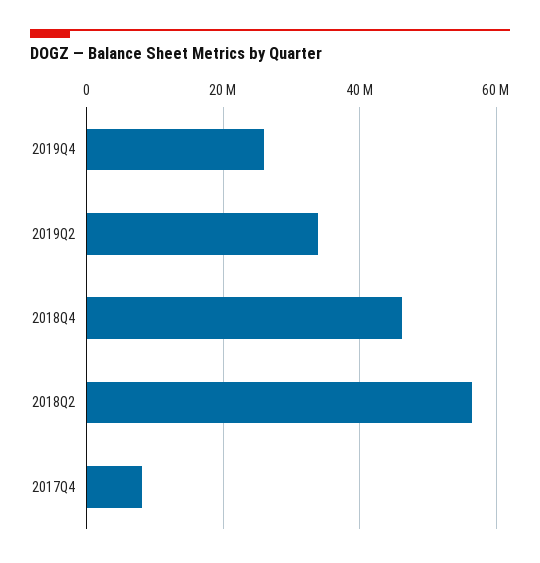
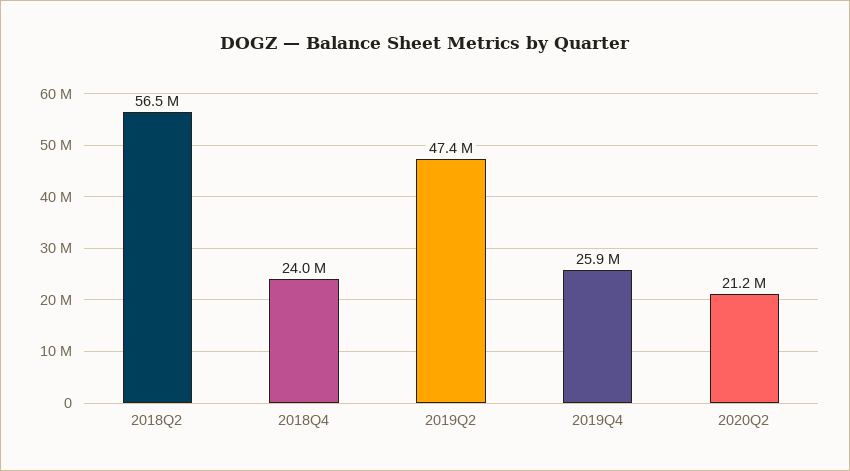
2019Q2: 34000000 -> 47400000
2018Q4: 46000000 -> 24000000
2017Q4: 8000000 -> none
2020Q2: none -> 21200000

